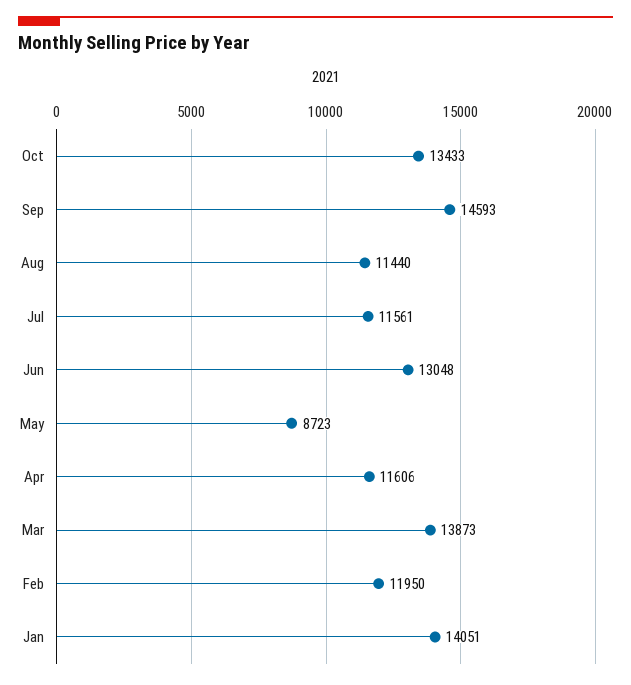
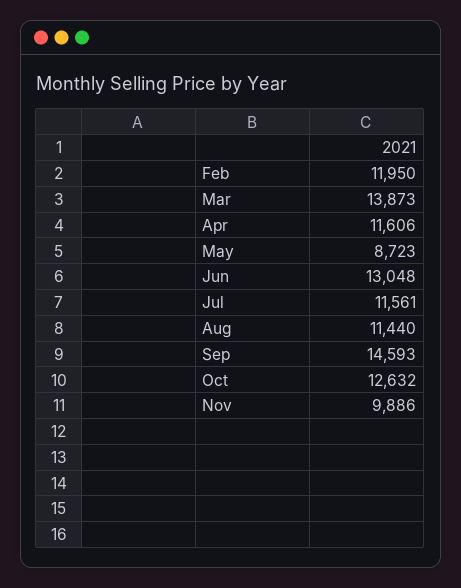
Oct: 13433 -> 12632
Jan: 14051 -> none
Nov: none -> 9886

